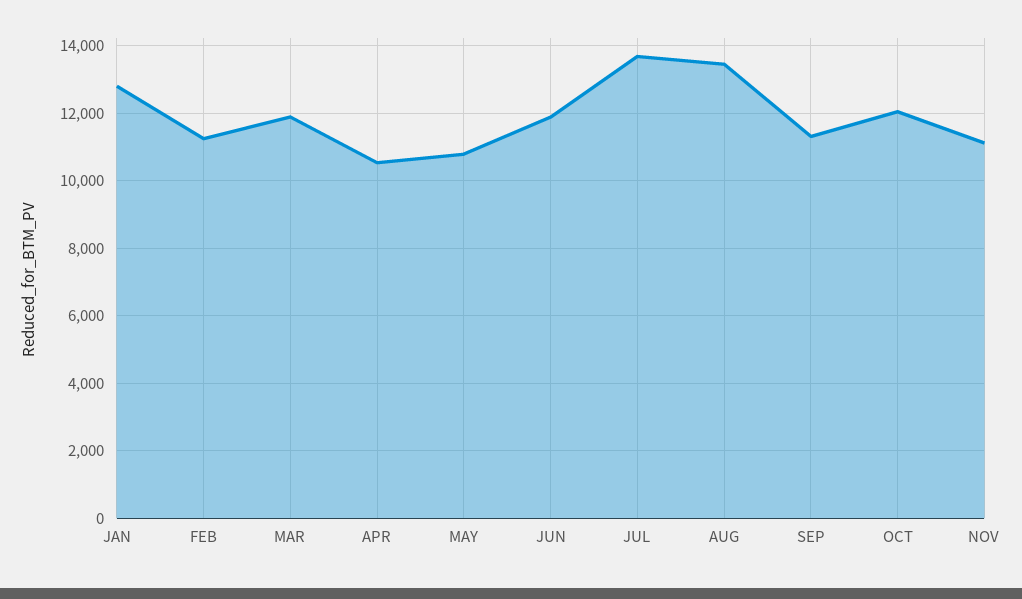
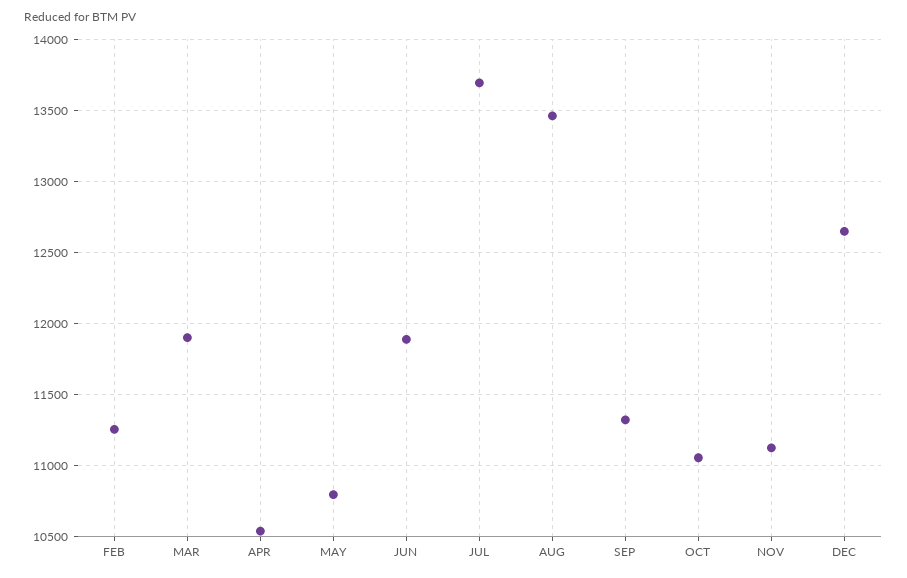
JAN: 12800 -> none
OCT: 12000 -> 11050
DEC: none -> 12650

